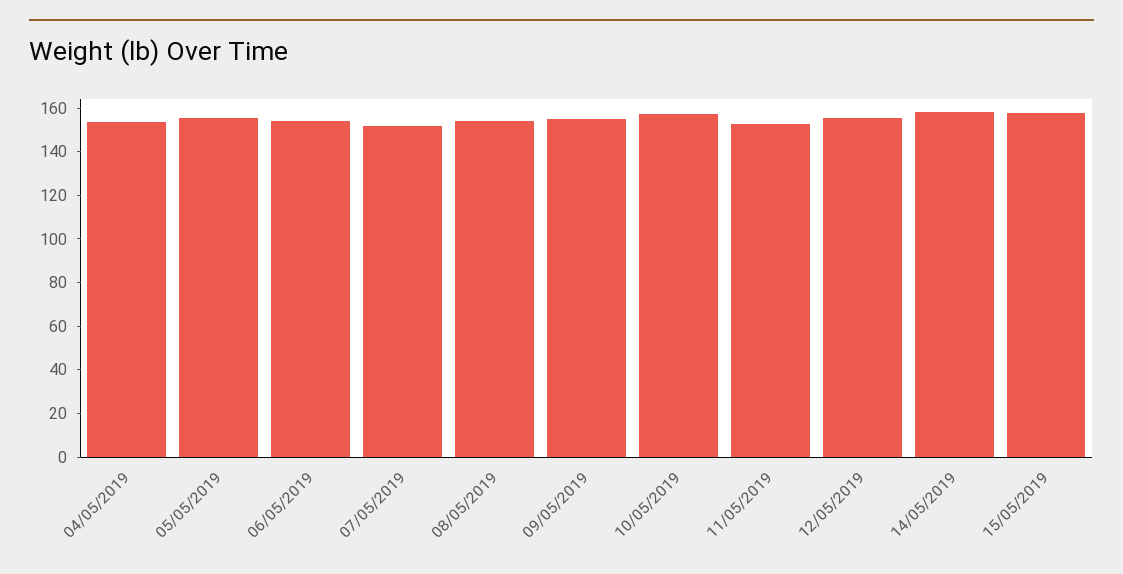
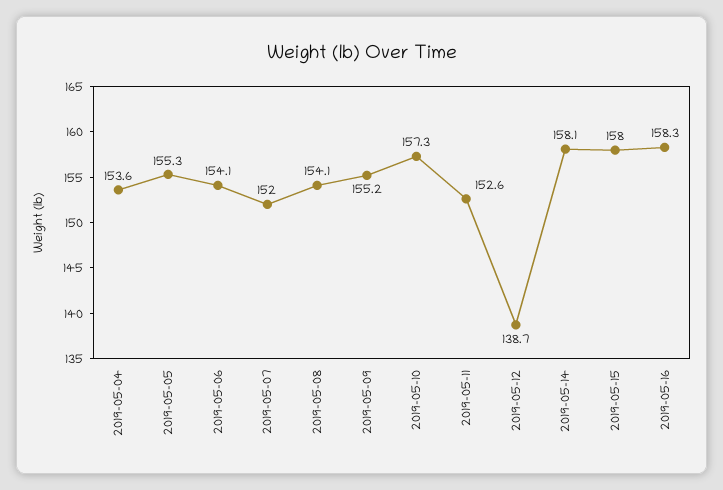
12/05/2019: 155 -> 138.7
2019-05-16: none -> 158.3

